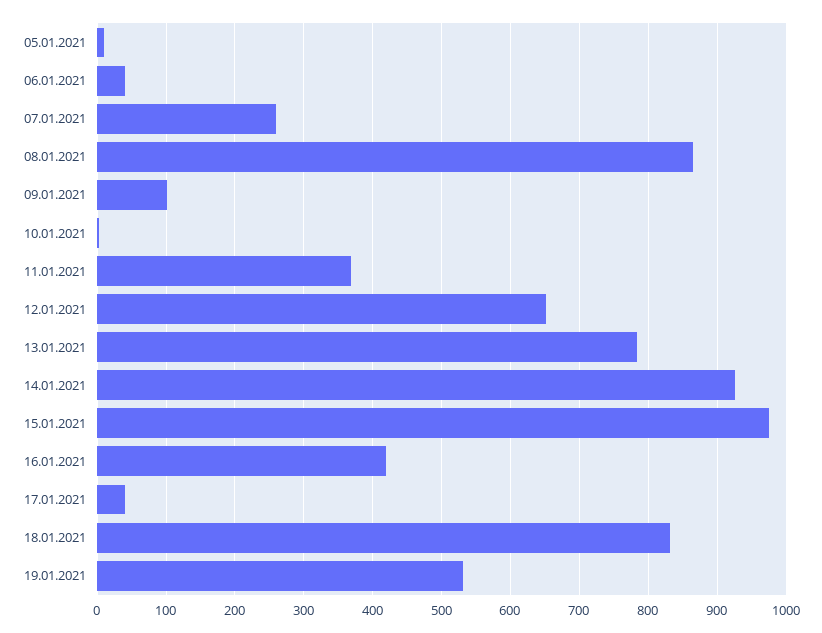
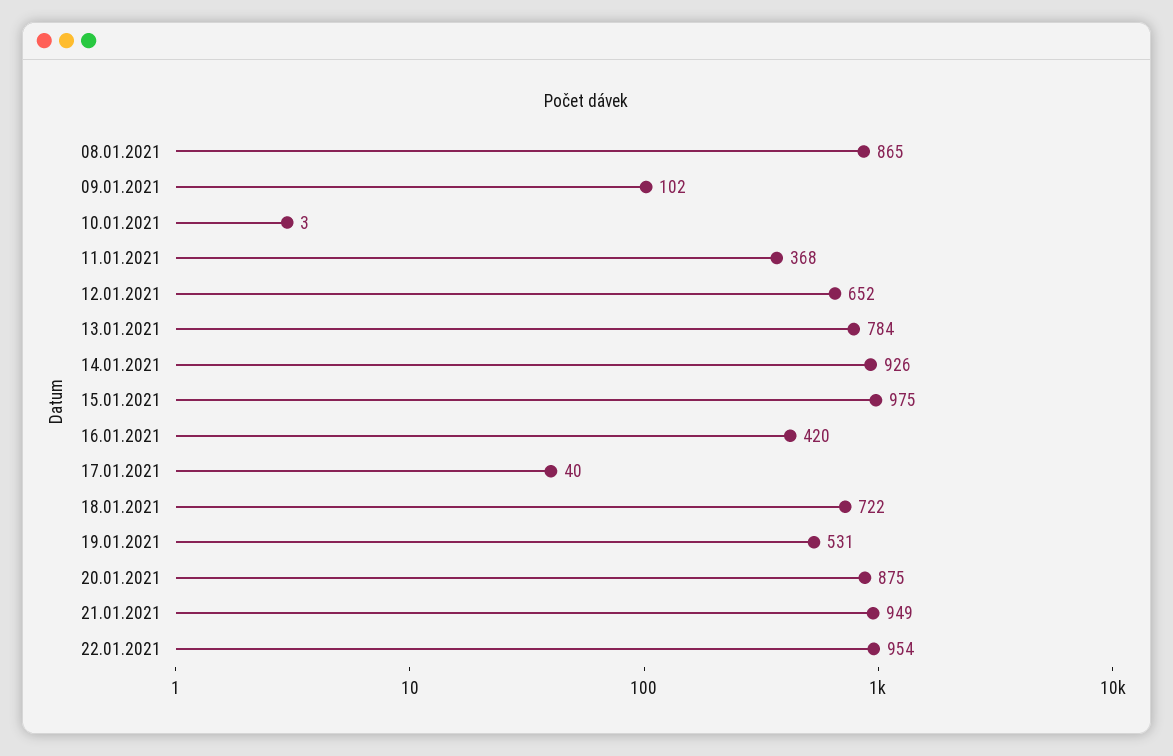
05.01.2021: 10 -> none
06.01.2021: 40 -> none
07.01.2021: 260 -> none
18.01.2021: 830 -> 722
20.01.2021: none -> 875
21.01.2021: none -> 949
22.01.2021: none -> 954

